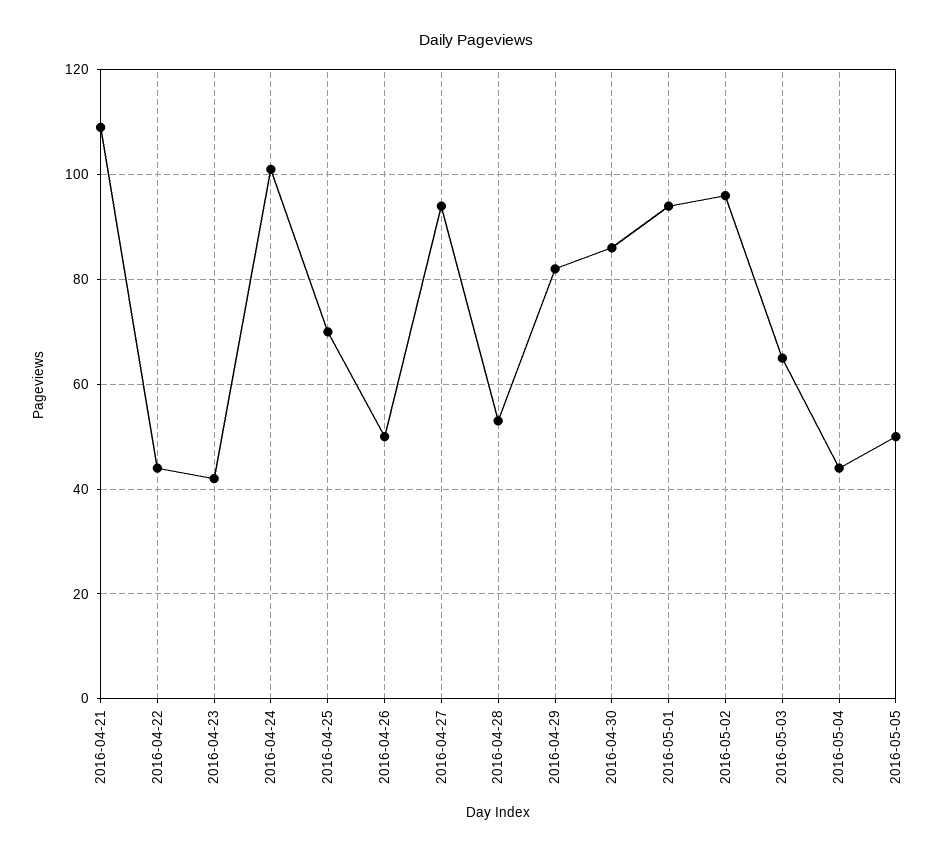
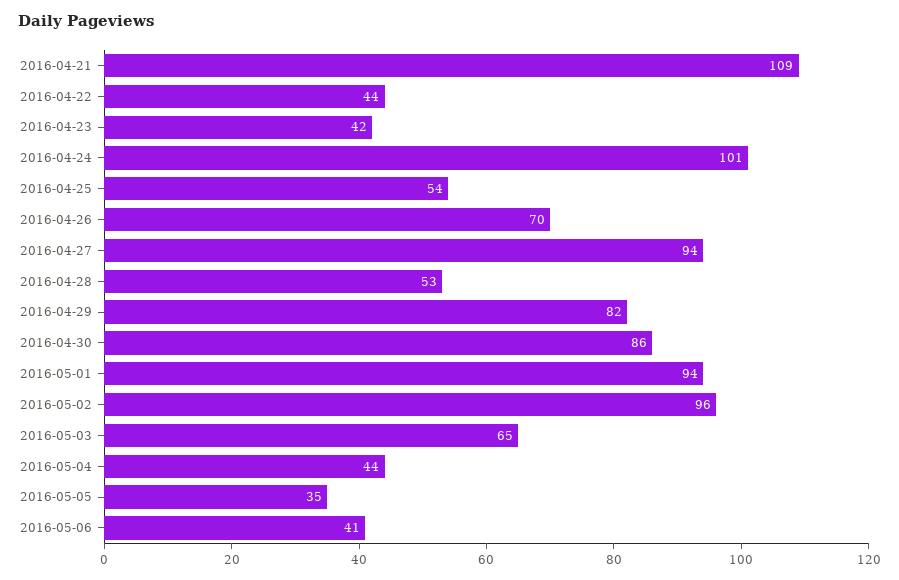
2016-04-25: 70 -> 54
2016-04-26: 50 -> 70
2016-05-05: 50 -> 35
2016-05-06: none -> 41

